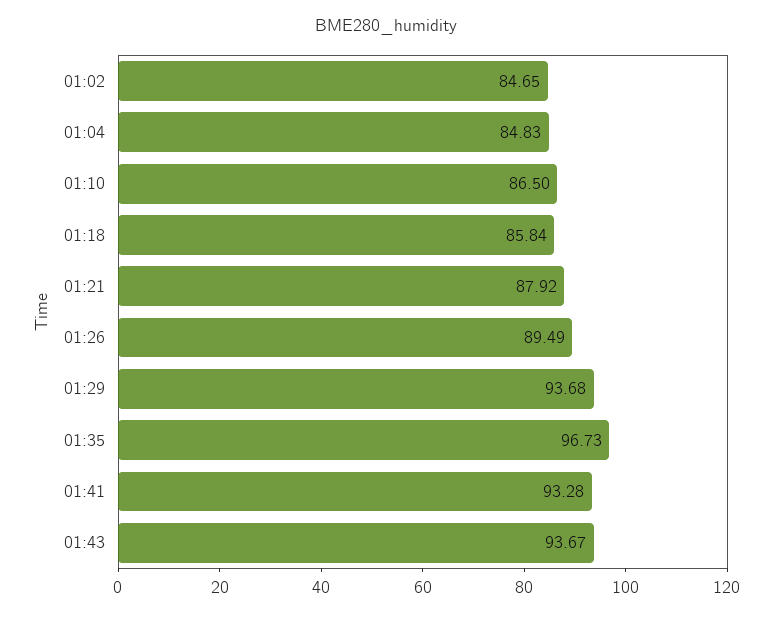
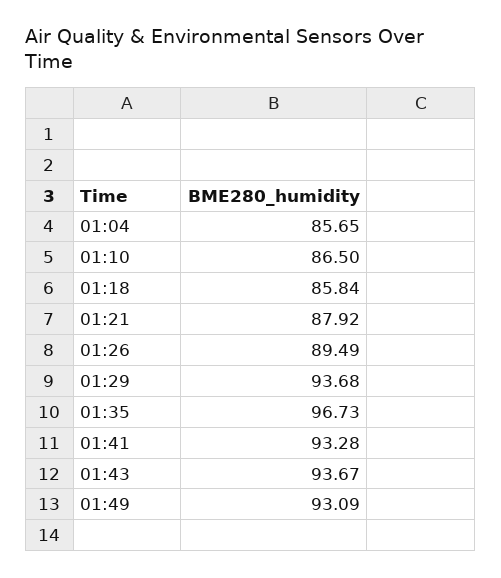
01:02: 84.65 -> none
01:04: 84.83 -> 85.65
01:49: none -> 93.09

